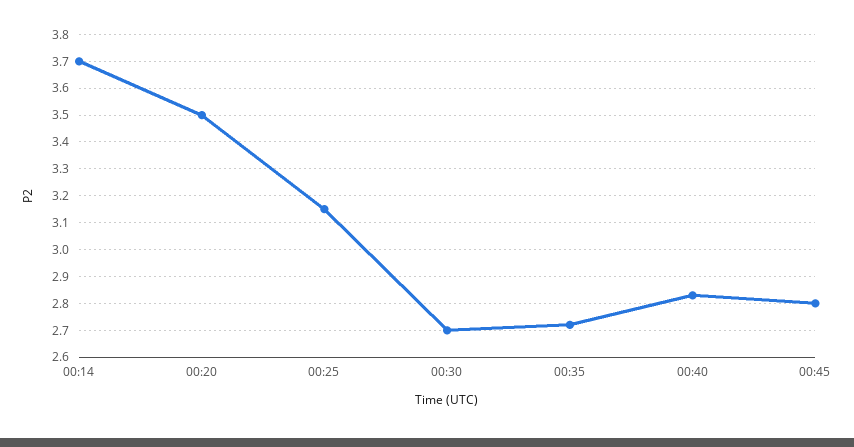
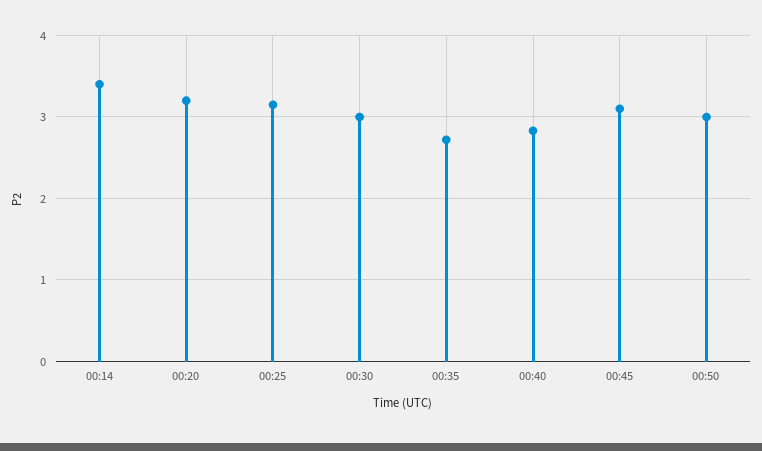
00:14: 3.7 -> 3.4
00:20: 3.5 -> 3.2
00:30: 2.7 -> 3
00:45: 2.8 -> 3.1
00:50: none -> 3

